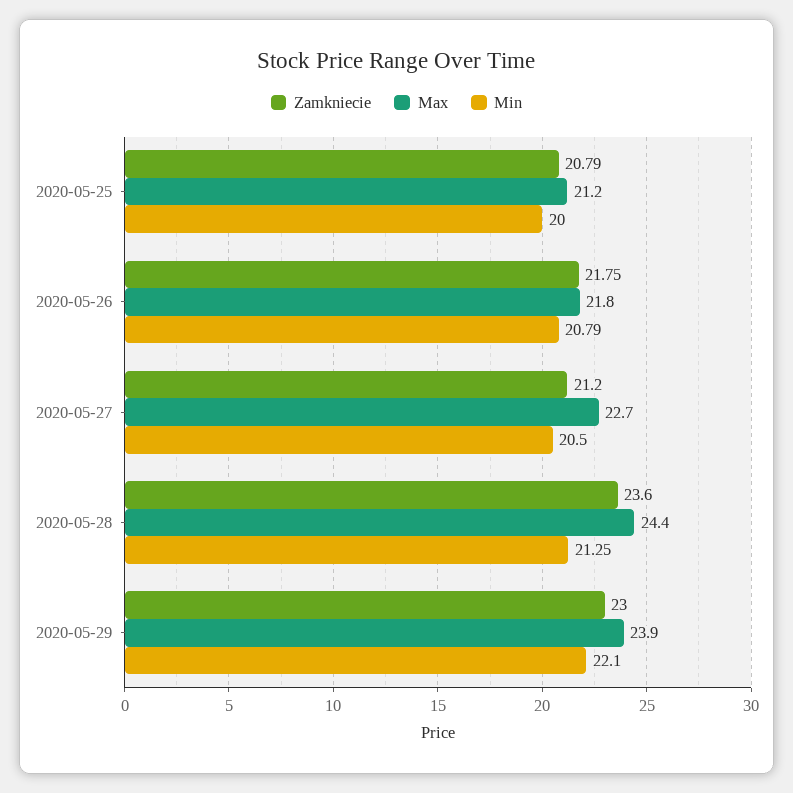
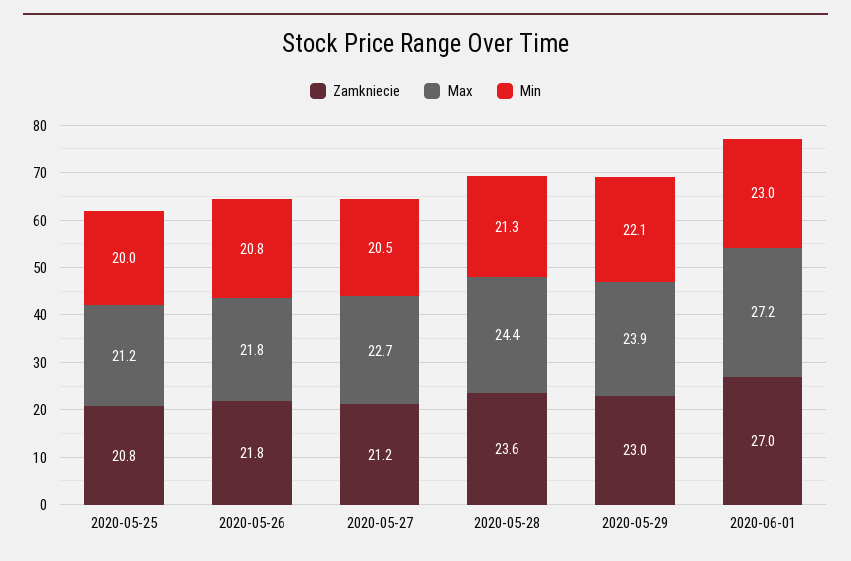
Zamkniecie, 2020-06-01: none -> 27
Max, 2020-06-01: none -> 27.2
Min, 2020-06-01: none -> 23

